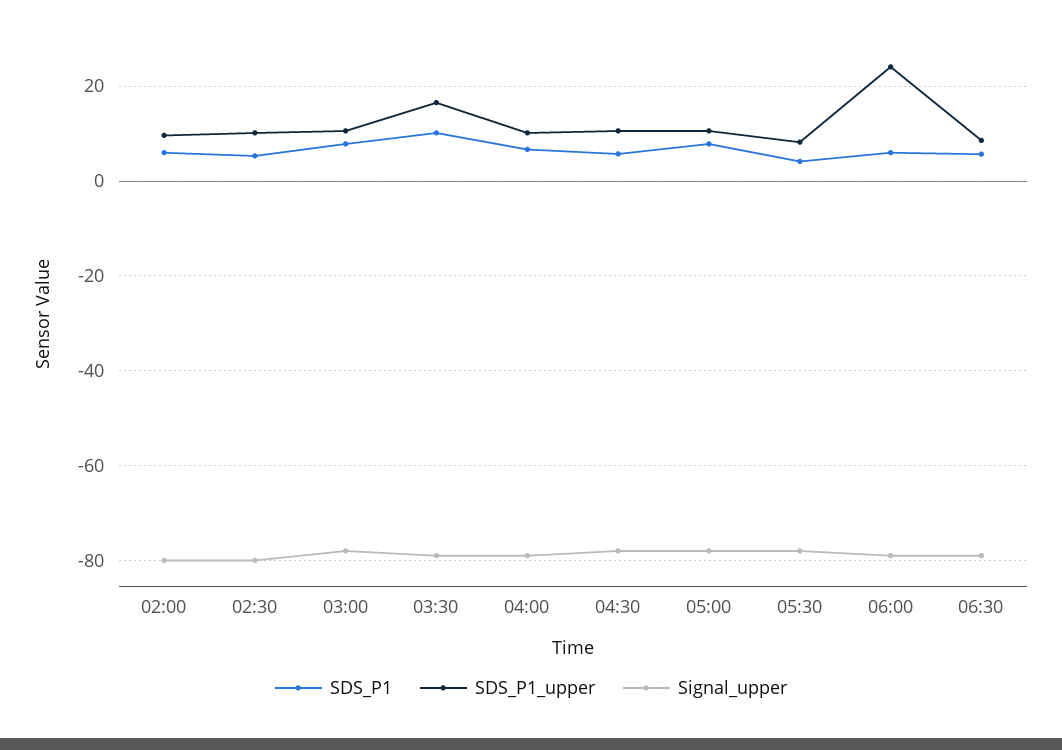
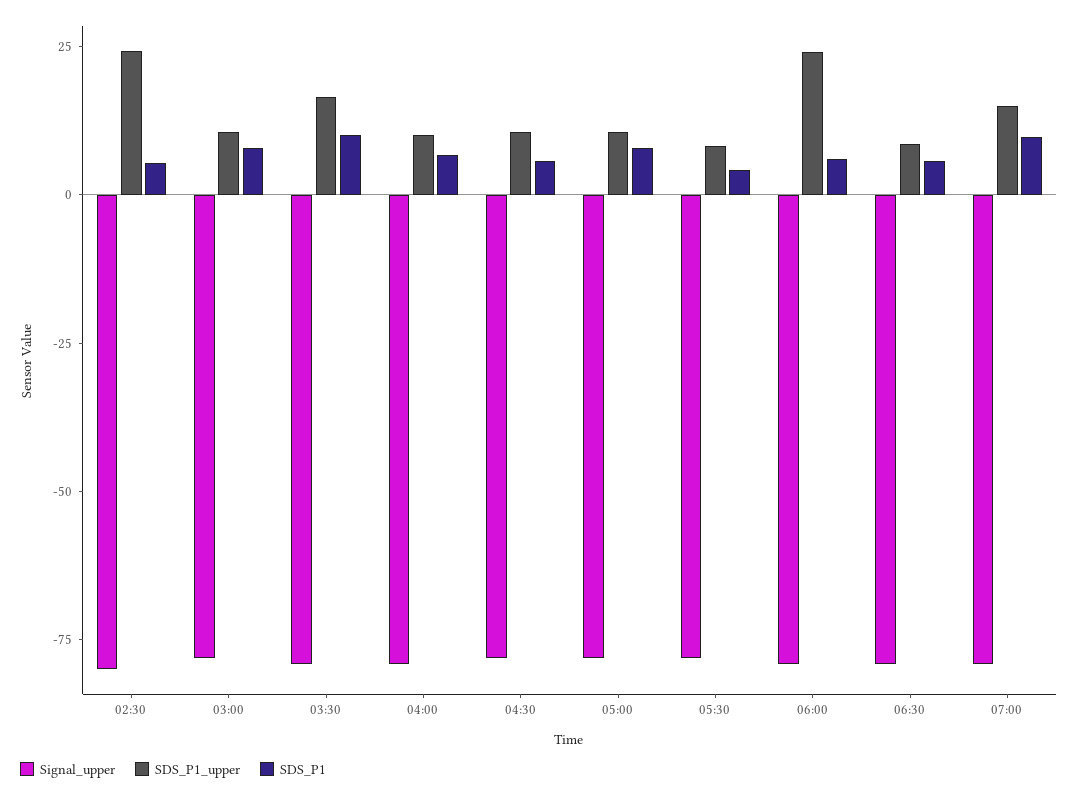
SDS_P1, 02:00: 6 -> none
SDS_P1_upper, 02:00: 10 -> none
Signal_upper, 02:00: -80 -> none
SDS_P1_upper, 02:30: 10 -> 25
Signal_upper, 07:00: none -> -80
SDS_P1_upper, 07:00: none -> 15
SDS_P1, 07:00: none -> 10

